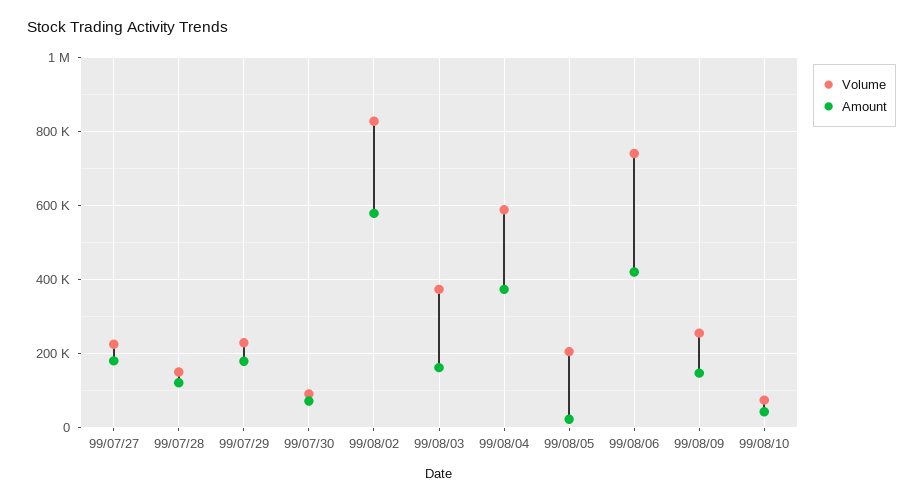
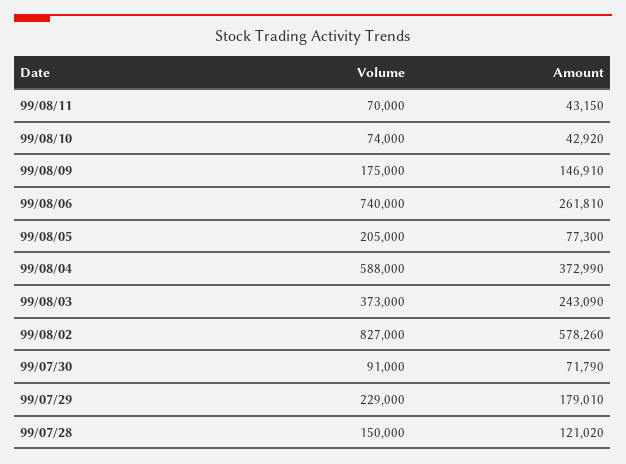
Volume, 99/07/27: 220000 -> none
Amount, 99/07/27: 180000 -> none
Amount, 99/08/03: 160000 -> 243090
Amount, 99/08/05: 20000 -> 77300
Amount, 99/08/06: 420000 -> 261810
Volume, 99/08/09: 260000 -> 175000
Volume, 99/08/11: none -> 70000
Amount, 99/08/11: none -> 43150

